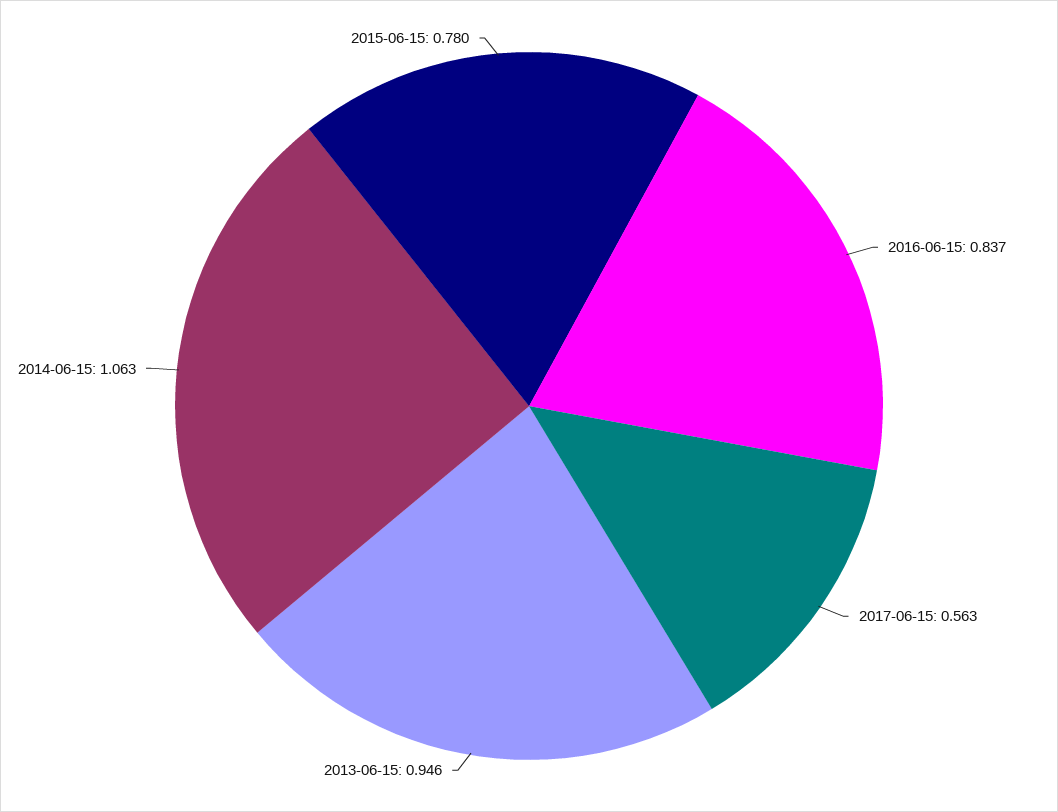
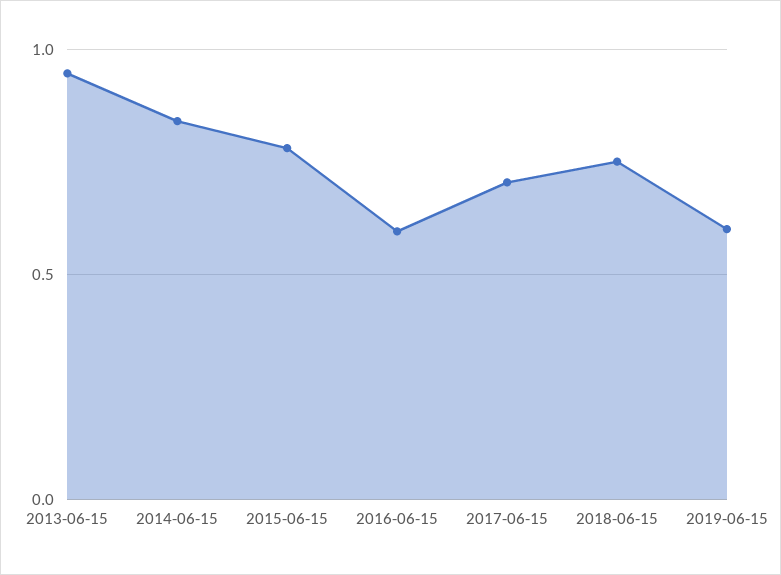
2016-06-15: 0.837 -> 0.6
2017-06-15: 0.563 -> 0.7
2014-06-15: 1.063 -> 0.85
2018-06-15: none -> 0.75
2019-06-15: none -> 0.6

